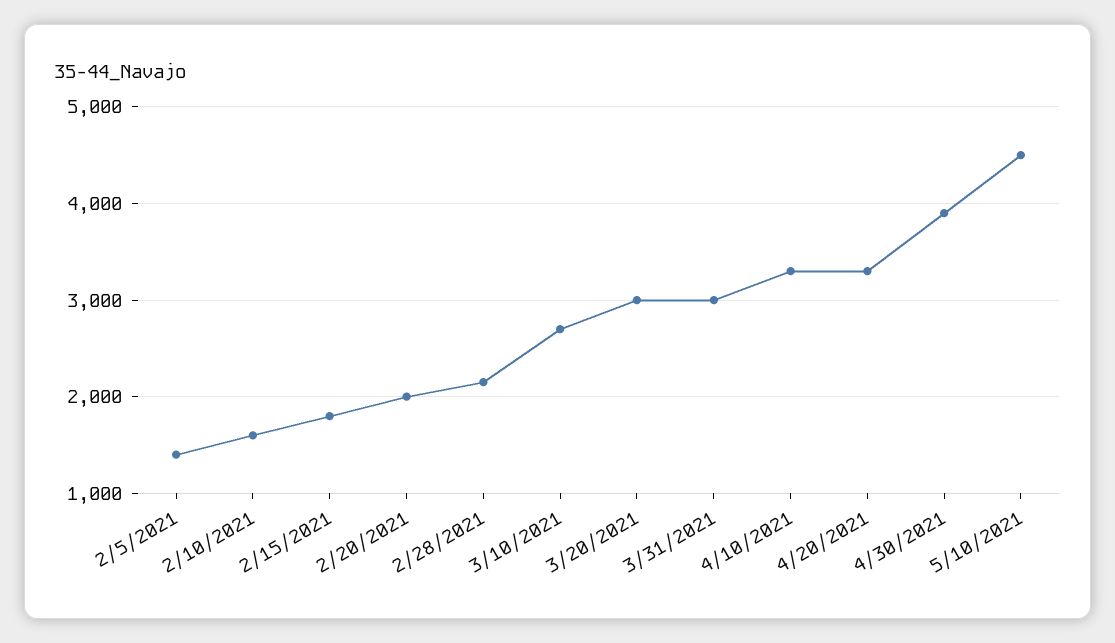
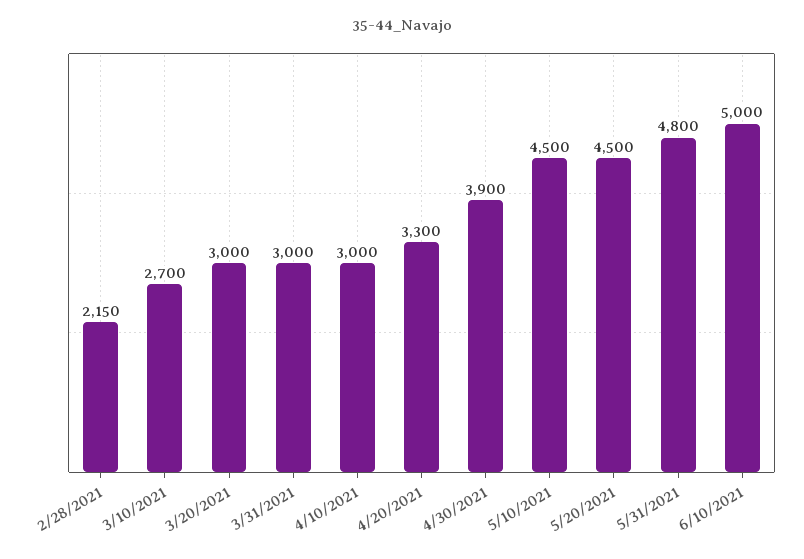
2/5/2021: 1400 -> none
2/10/2021: 1600 -> none
2/15/2021: 1800 -> none
2/20/2021: 2000 -> none
4/10/2021: 3300 -> 3000
5/20/2021: none -> 4500
5/31/2021: none -> 4800
6/10/2021: none -> 5000

